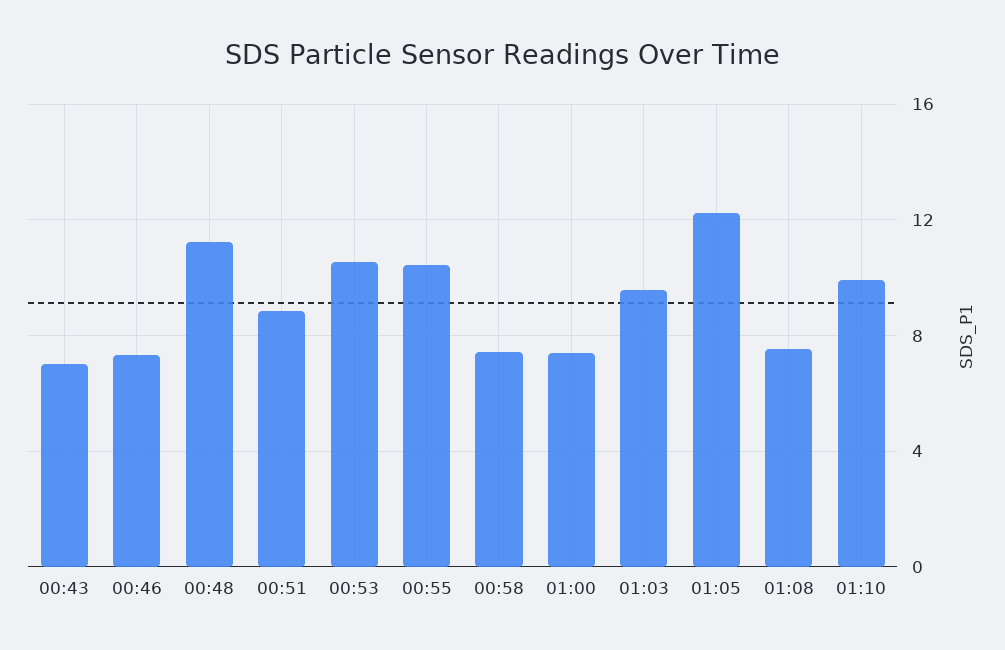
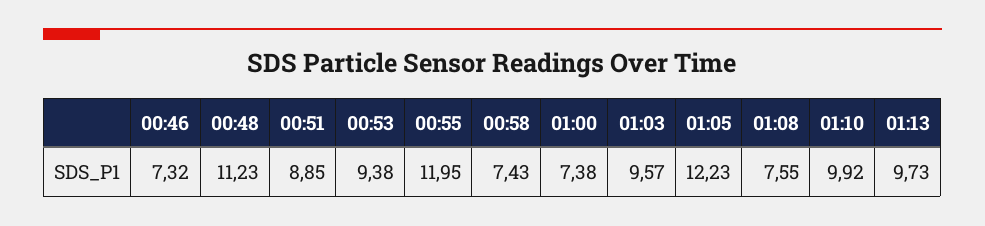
00:43: 7 -> none
00:53: 10.5 -> 9.38
00:55: 10.5 -> 11.95
01:13: none -> 9.73

